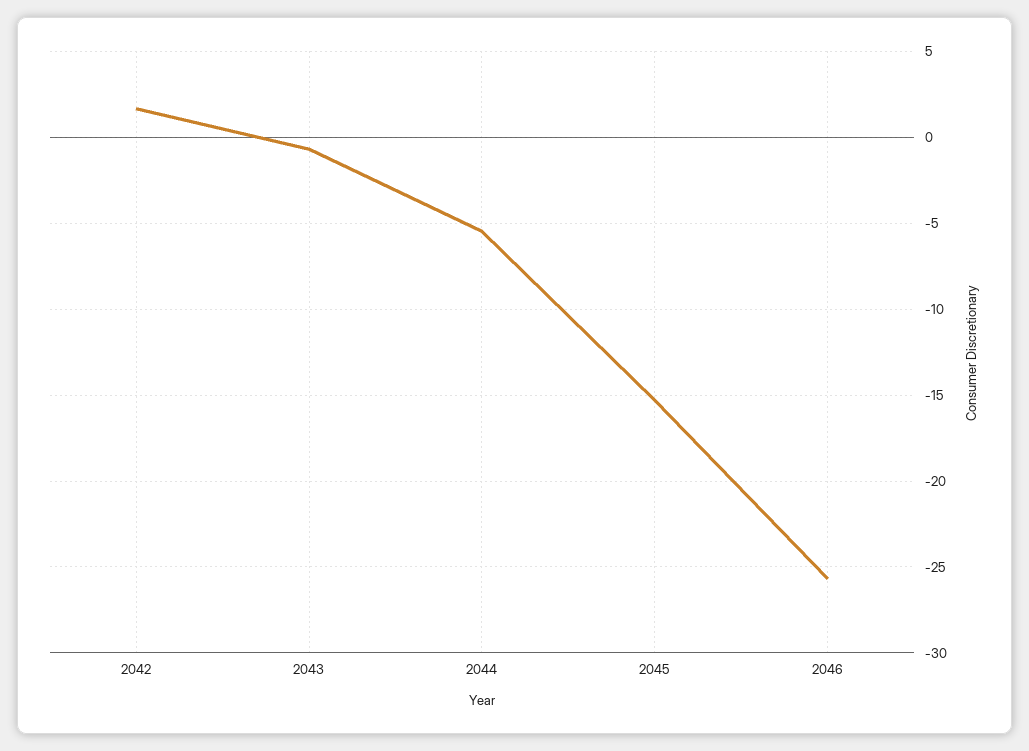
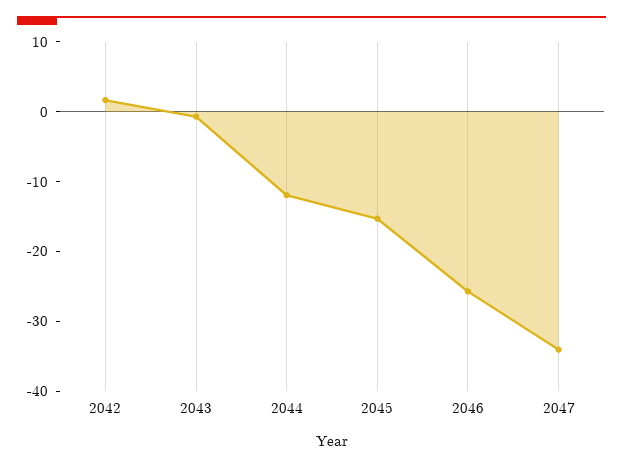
2044: -5.5 -> -12
2047: none -> -34

